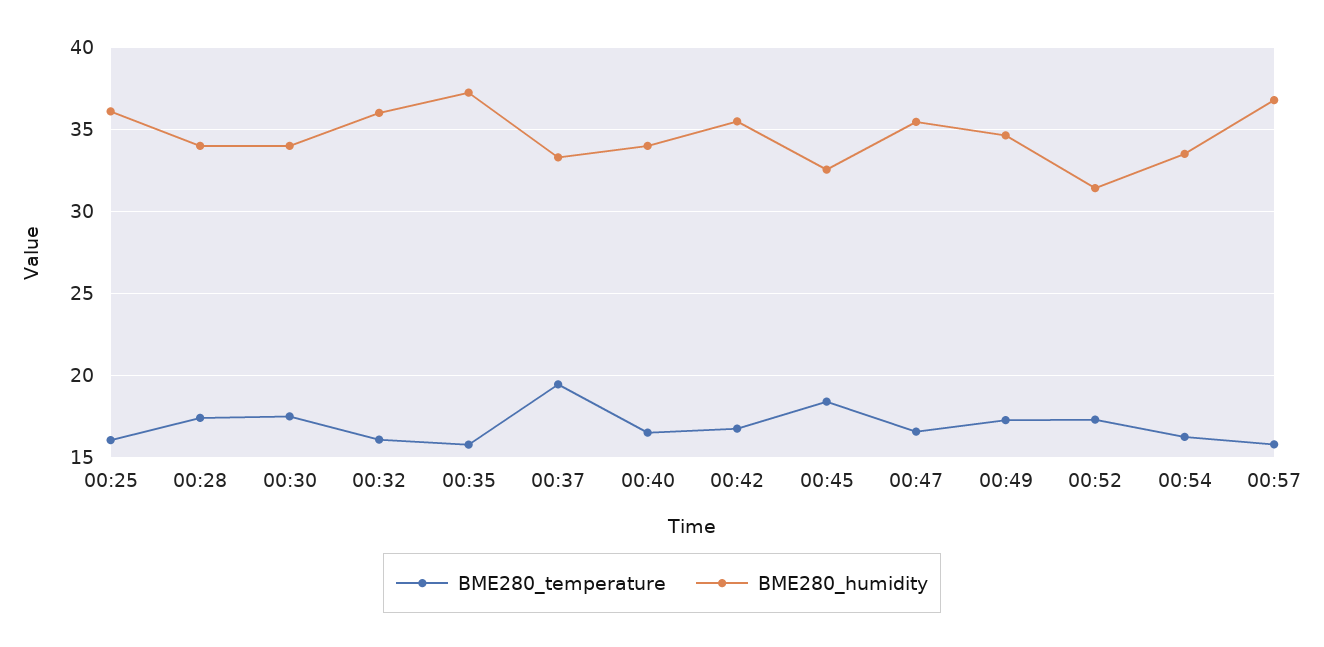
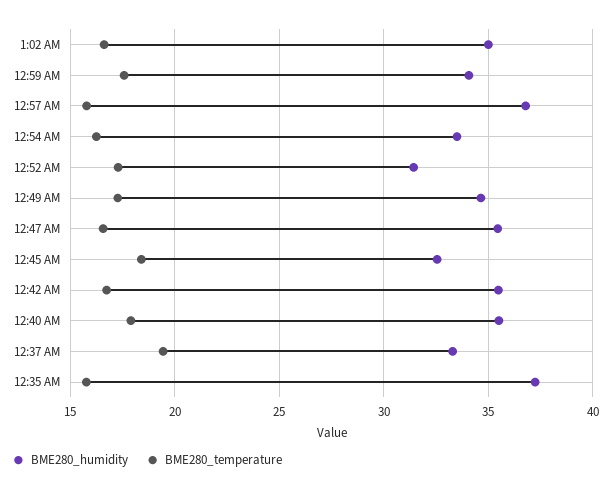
BME280_temperature, 00:25: 16 -> none
BME280_humidity, 00:25: 36 -> none
BME280_temperature, 00:28: 17.5 -> none
BME280_humidity, 00:28: 34 -> none
BME280_temperature, 00:30: 17.5 -> none
BME280_humidity, 00:30: 34 -> none
BME280_temperature, 00:32: 16 -> none
BME280_humidity, 00:32: 36 -> none
BME280_temperature, 00:40: 16.5 -> 18
BME280_humidity, 00:40: 34 -> 35.5
BME280_humidity, 1:02 AM: none -> 35
BME280_temperature, 1:02 AM: none -> 16.5
BME280_humidity, 12:59 AM: none -> 34
BME280_temperature, 12:59 AM: none -> 17.5

